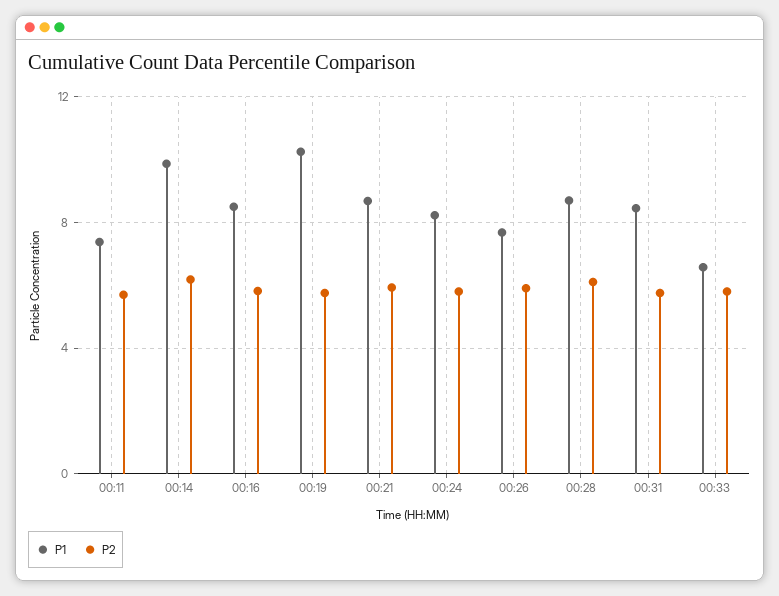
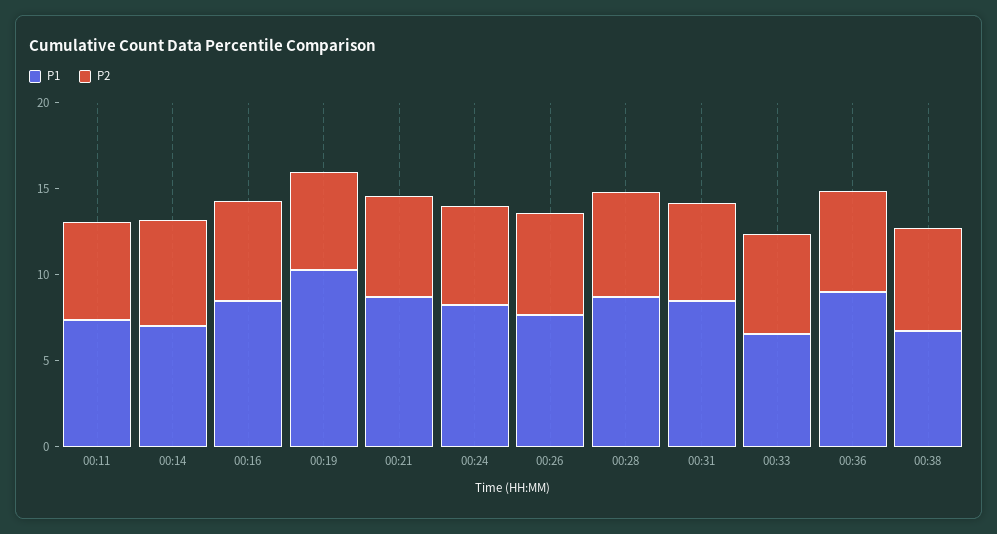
P1, 00:14: 10 -> 7
P1, 00:36: none -> 9
P2, 00:36: none -> 6
P1, 00:38: none -> 7
P2, 00:38: none -> 6

